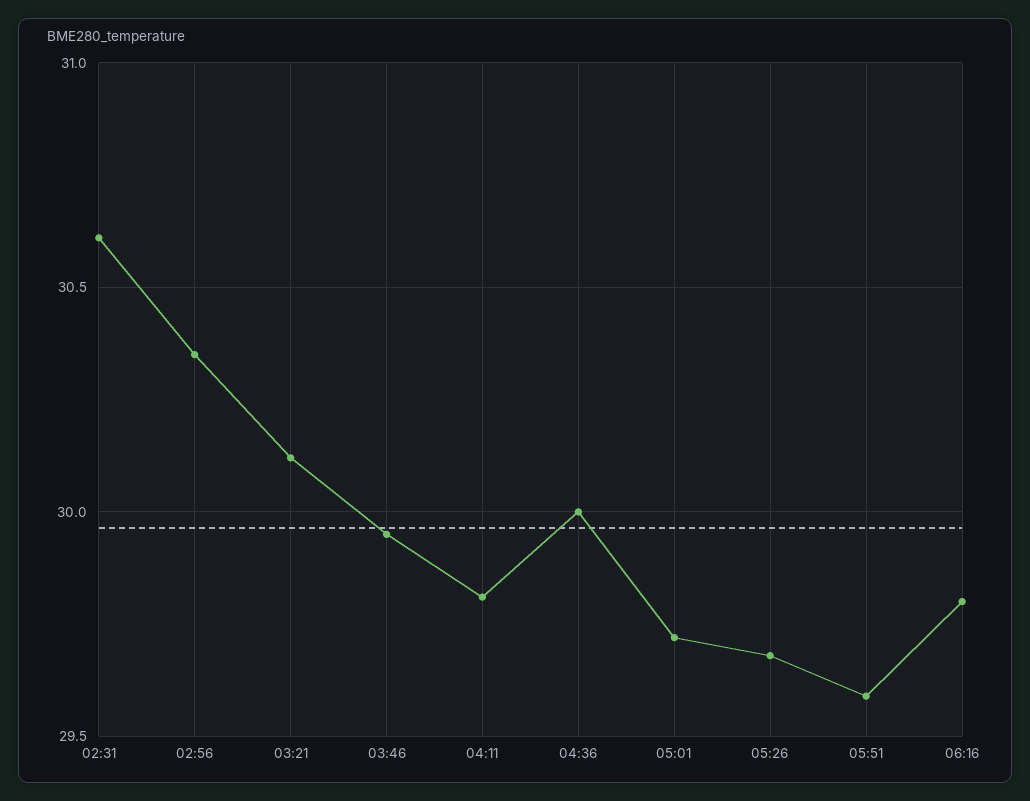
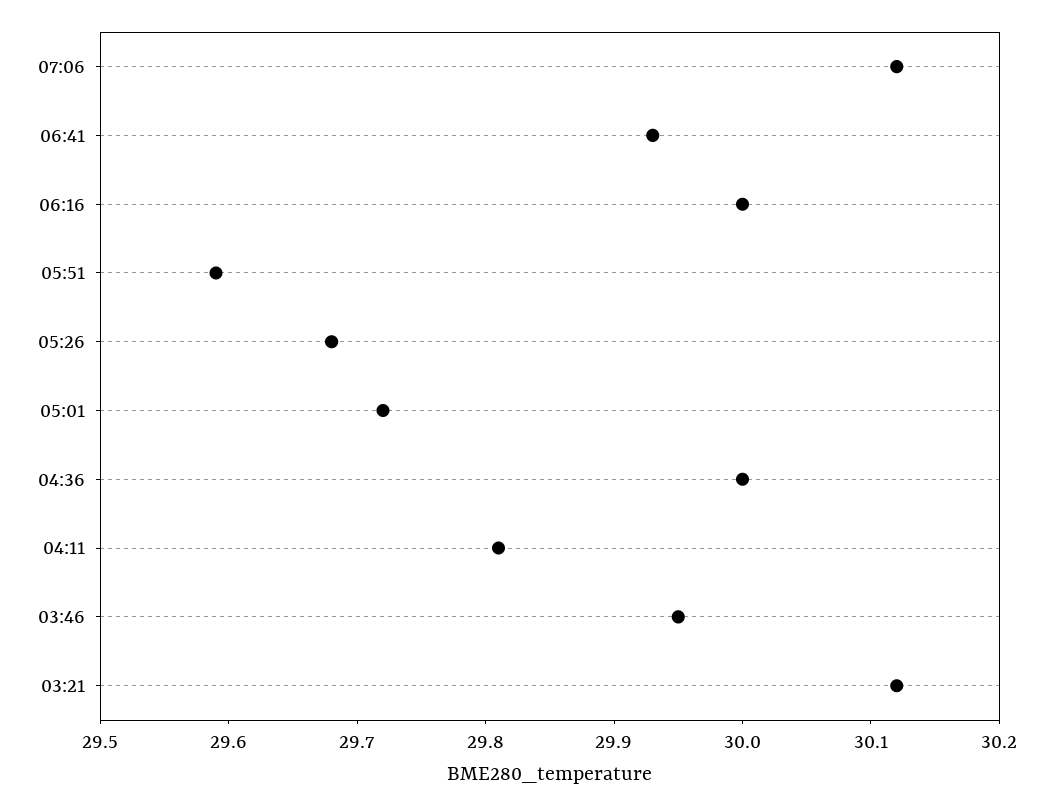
02:31: 30.6 -> none
02:56: 30.35 -> none
06:16: 29.8 -> 30
07:06: none -> 30.12
06:41: none -> 29.93

